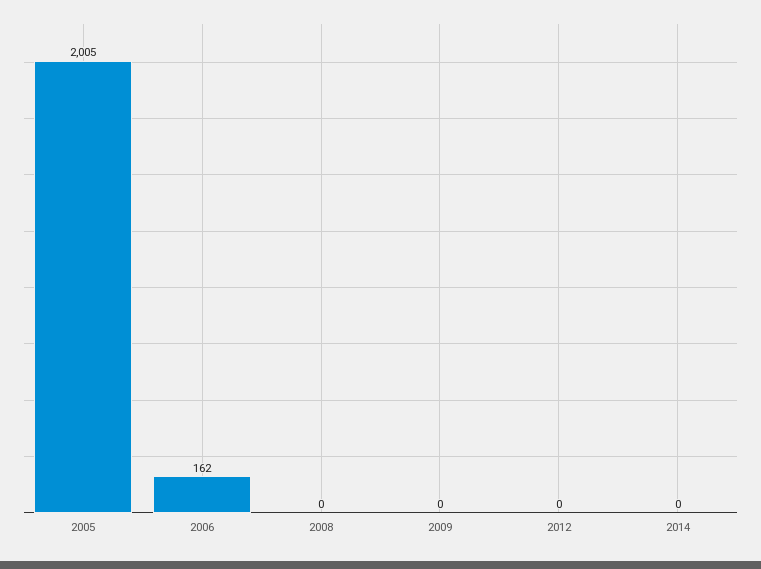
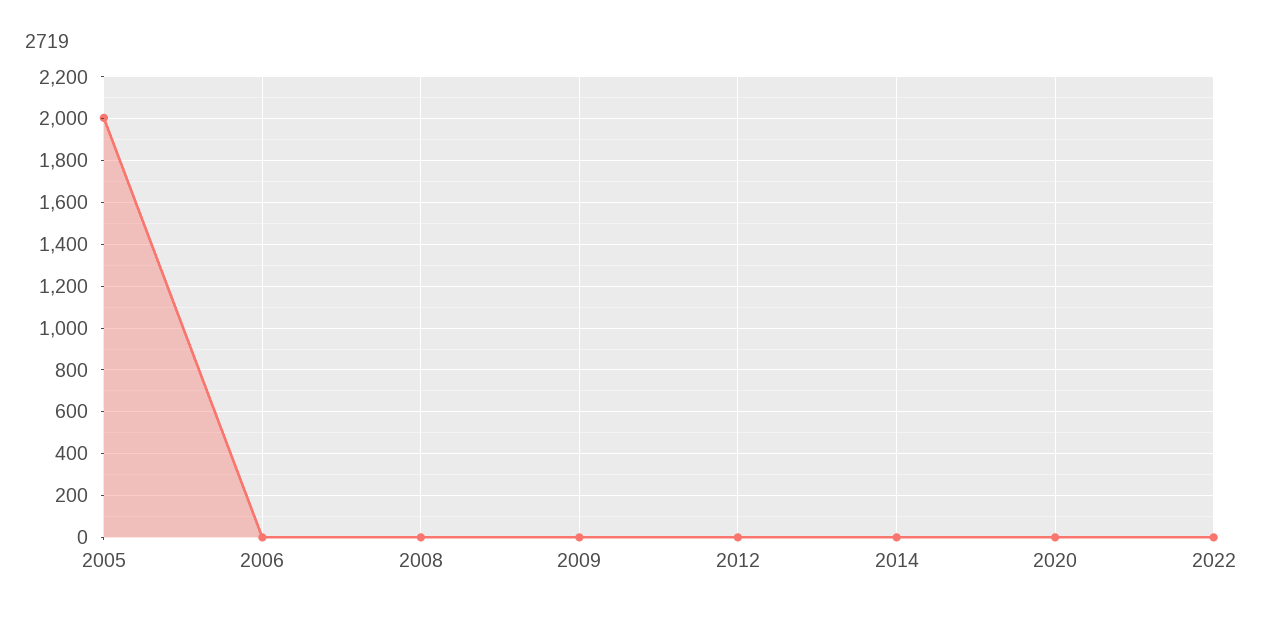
2006: 162 -> 0
2020: none -> 0
2022: none -> 0

